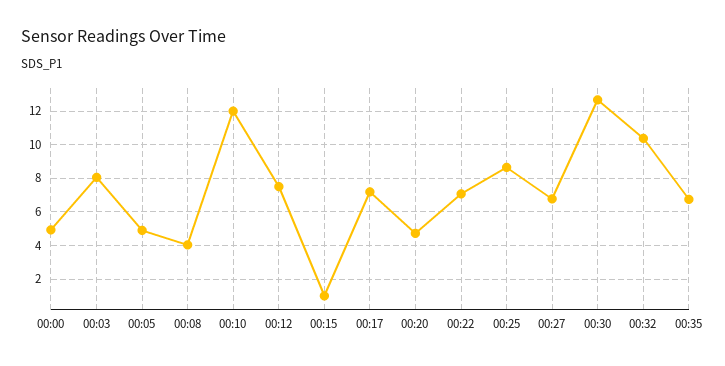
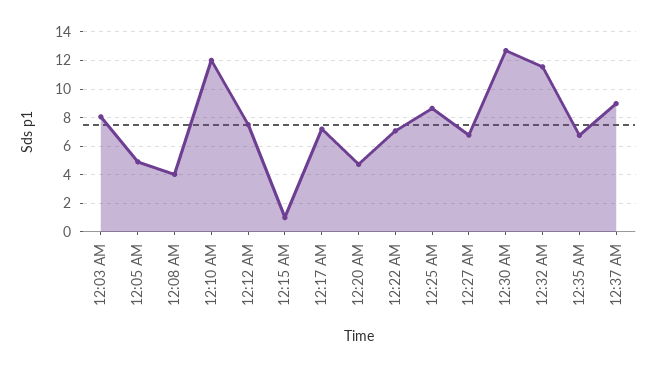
00:00: 5 -> none
00:32: 10.5 -> 11.5
12:37 AM: none -> 9

